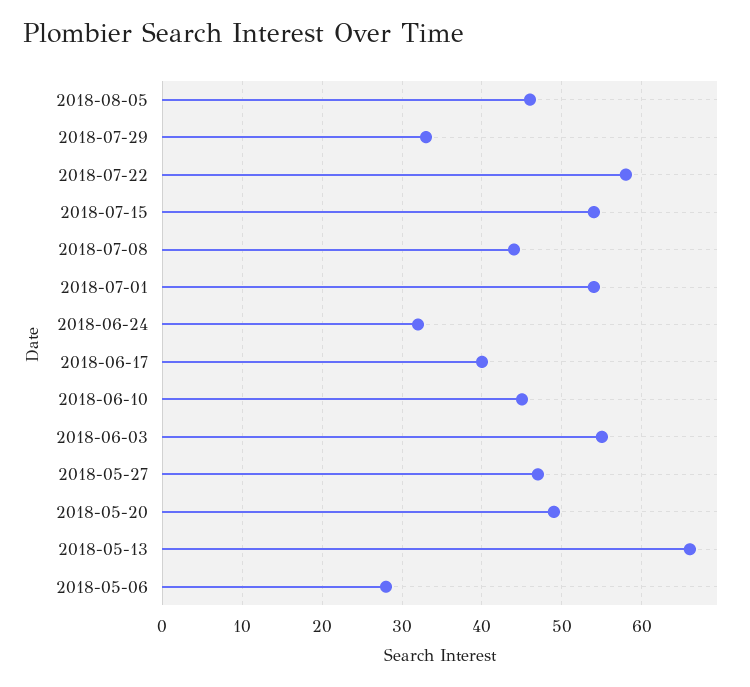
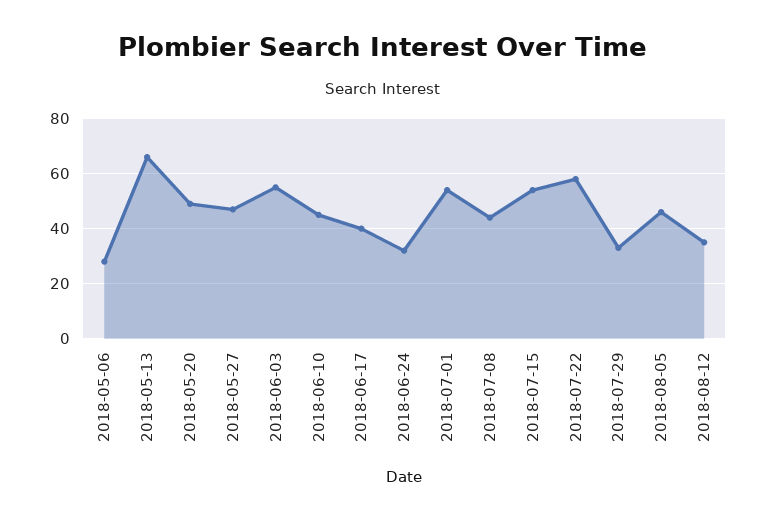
2018-08-12: none -> 35

